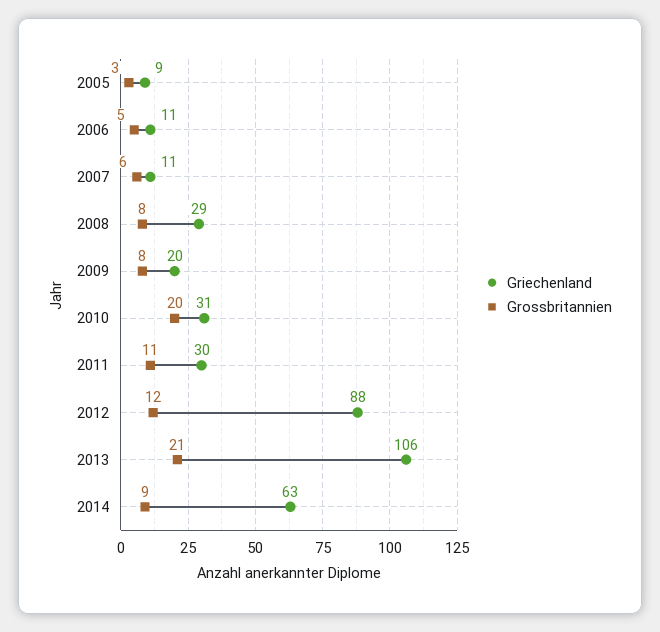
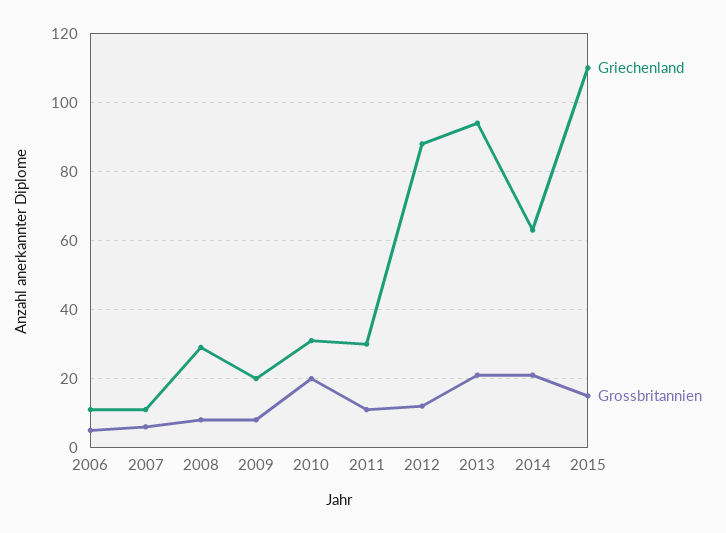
Griechenland, 2005: 9 -> none
Grossbritannien, 2005: 3 -> none
Griechenland, 2013: 106 -> 95
Grossbritannien, 2014: 9 -> 20
Griechenland, 2015: none -> 110
Grossbritannien, 2015: none -> 15

